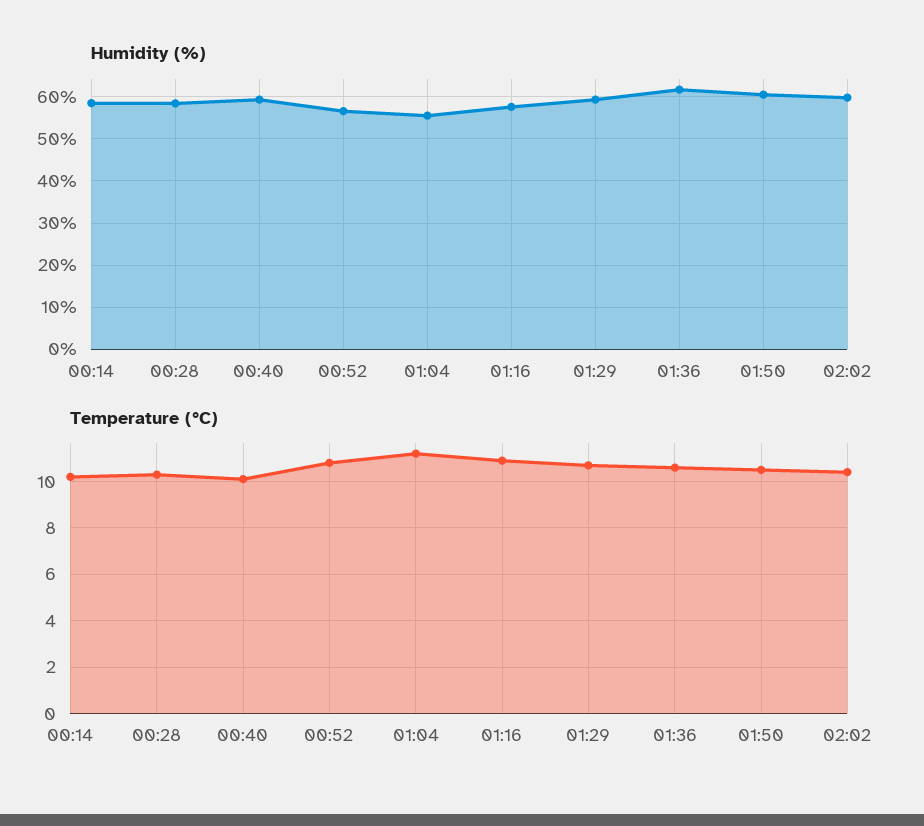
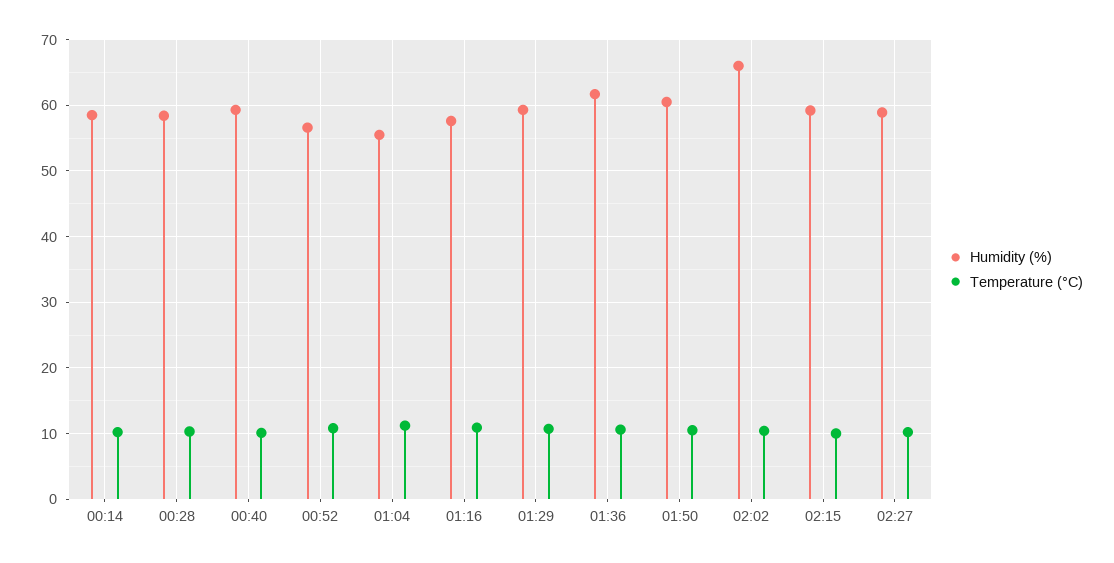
Humidity (%), 02:02: 60 -> 66
Humidity (%), 02:15: none -> 59
Temperature (°C), 02:15: none -> 10
Humidity (%), 02:27: none -> 59
Temperature (°C), 02:27: none -> 10

